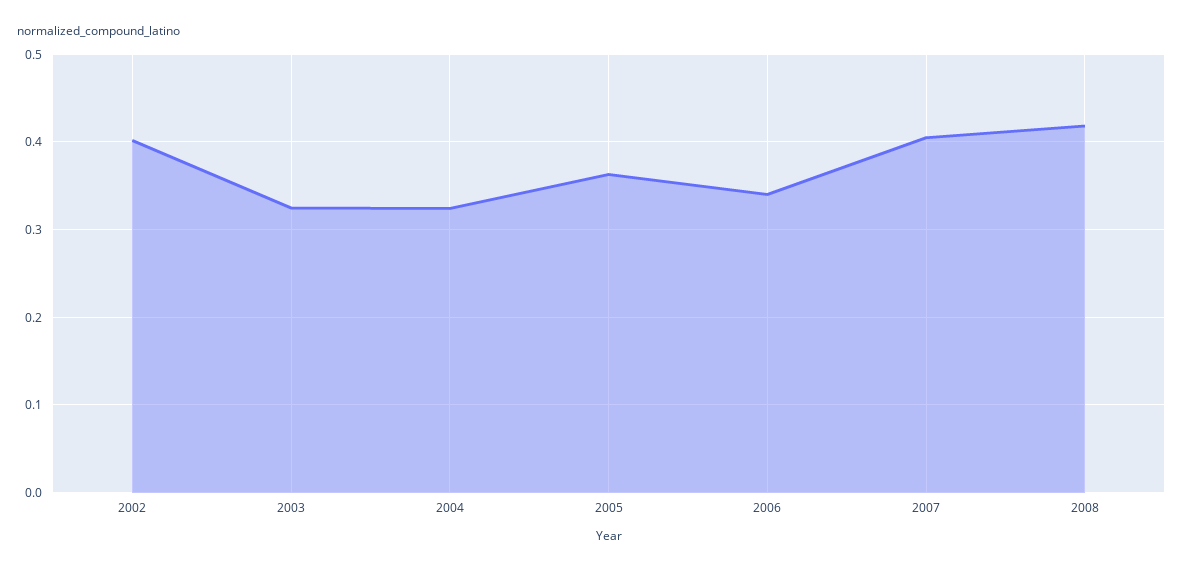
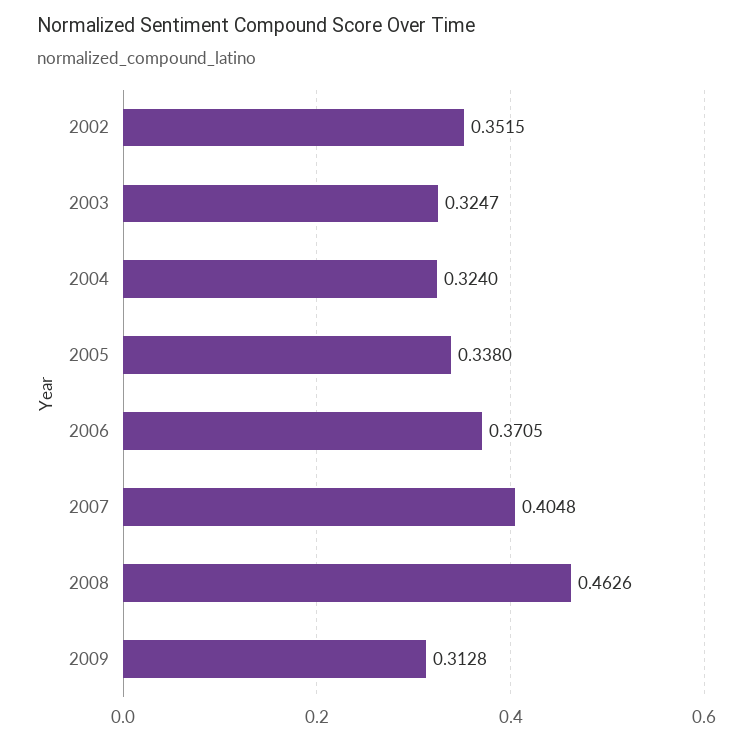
2002: 0.4 -> 0.3515
2005: 0.36 -> 0.338
2006: 0.34 -> 0.3705
2008: 0.42 -> 0.4626
2009: none -> 0.3128

